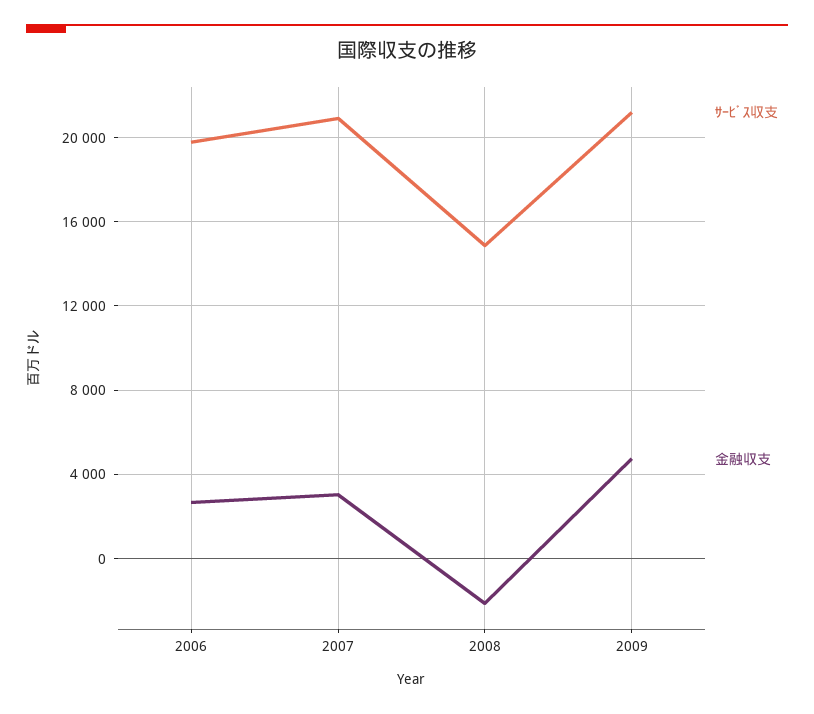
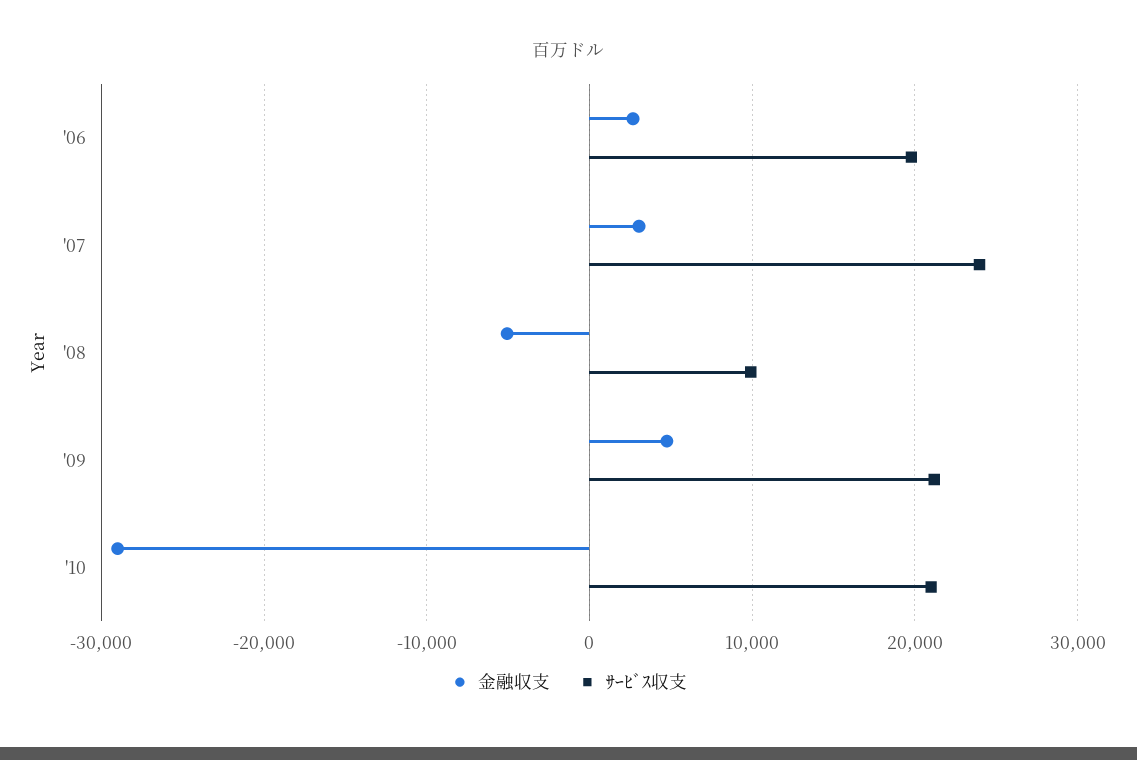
ｻｰﾋﾞｽ収支, 2007: 21000 -> 24000
ｻｰﾋﾞｽ収支, 2008: 15000 -> 10000
金融収支, 2008: -2000 -> -5000
金融収支, '10: none -> -29000
ｻｰﾋﾞｽ収支, '10: none -> 21000

